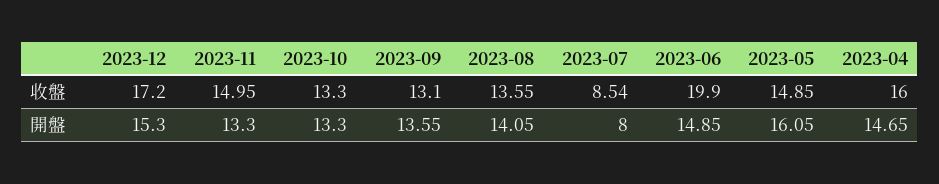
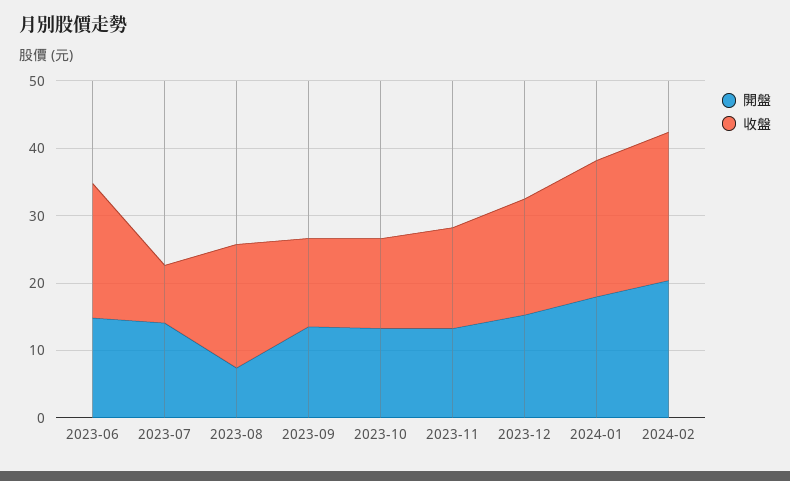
收盤, 2023-08: 13.55 -> 18
收盤, 2023-05: 14.85 -> none
收盤, 2023-04: 16 -> none
開盤, 2023-08: 14.05 -> 8
開盤, 2023-07: 8 -> 14
開盤, 2023-05: 16.05 -> none
開盤, 2023-04: 14.65 -> none
開盤, 2024-01: none -> 18
收盤, 2024-01: none -> 20
開盤, 2024-02: none -> 20
收盤, 2024-02: none -> 22

